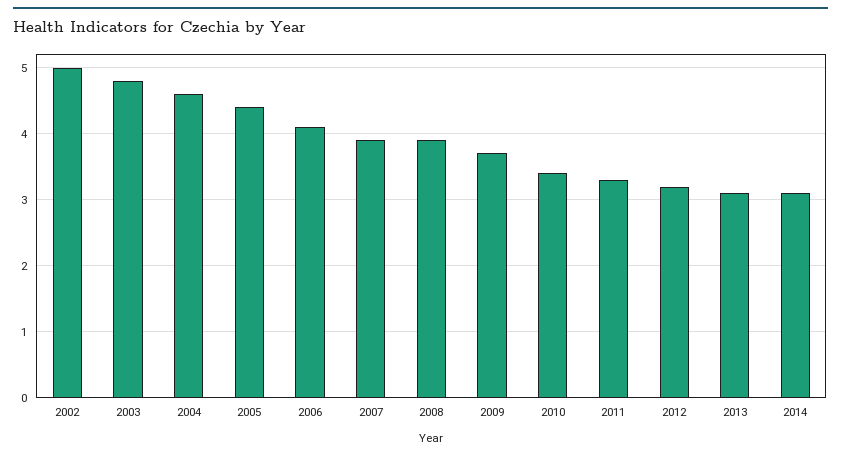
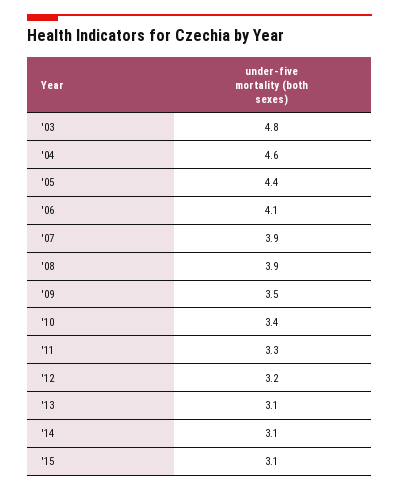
2002: 5 -> none
2009: 3.7 -> 3.5
'15: none -> 3.1

